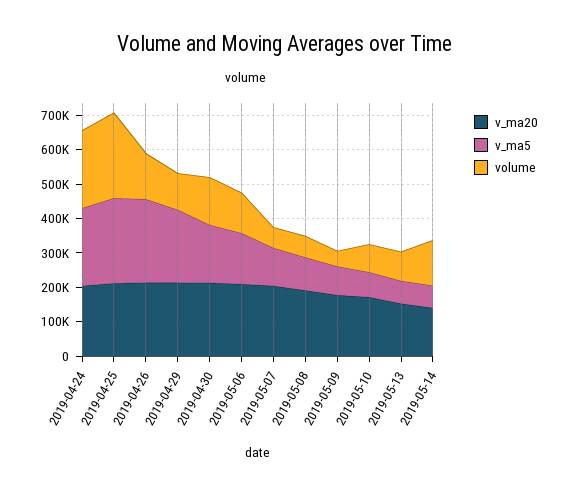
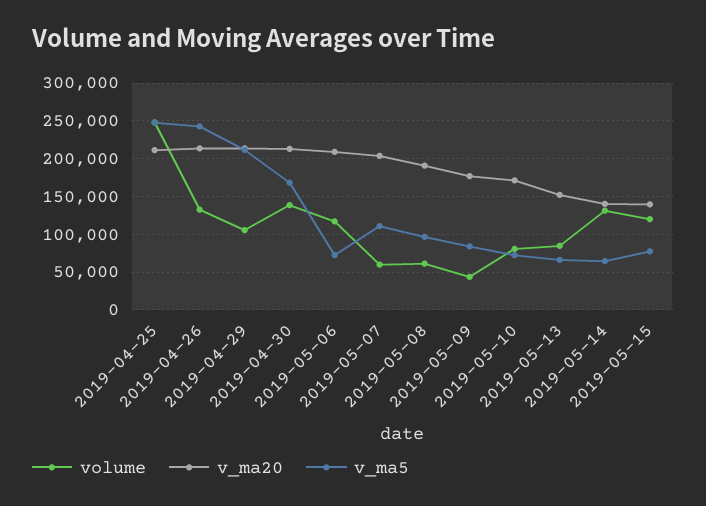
v_ma20, 2019-04-24: 200000 -> none
v_ma5, 2019-04-24: 225000 -> none
volume, 2019-04-24: 225000 -> none
v_ma5, 2019-05-06: 150000 -> 70000
volume, 2019-05-15: none -> 120000
v_ma20, 2019-05-15: none -> 140000
v_ma5, 2019-05-15: none -> 80000

